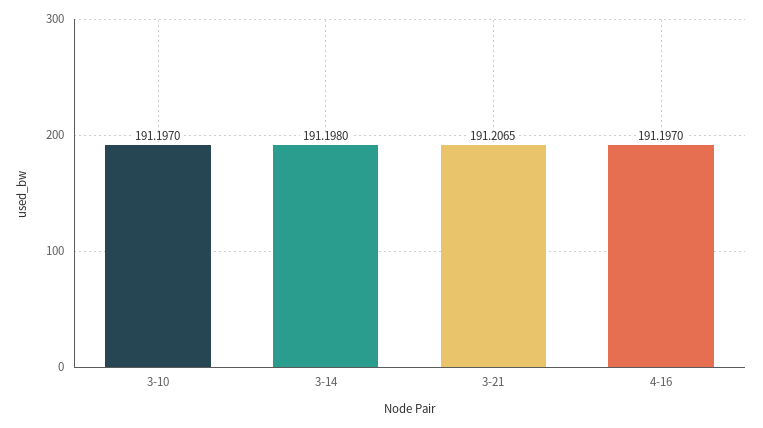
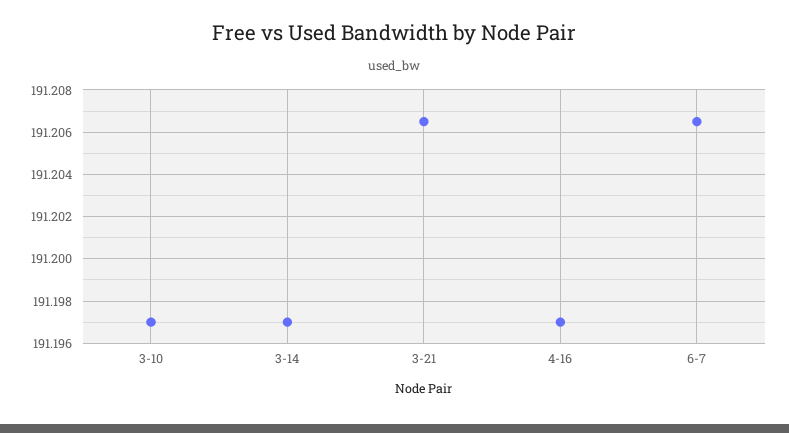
3-14: 191.198 -> 191.197
6-7: none -> 191.2065

